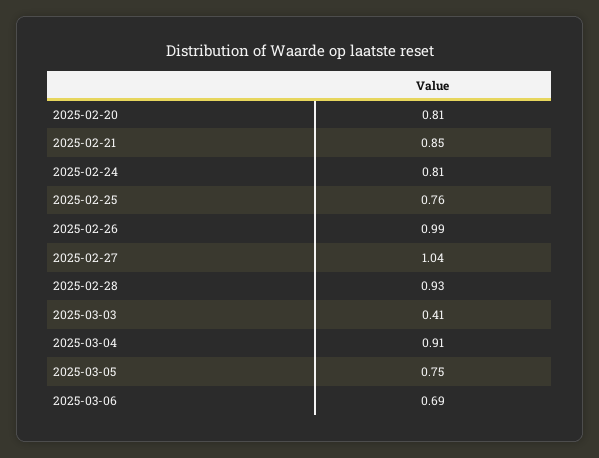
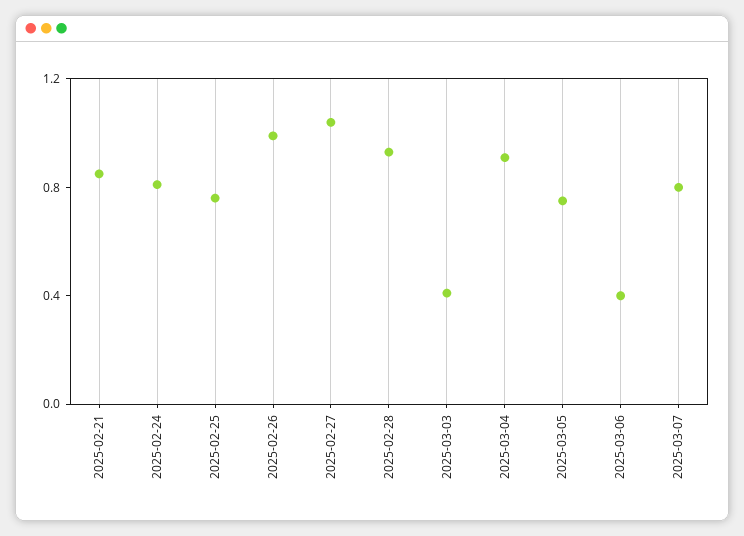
2025-02-20: 0.81 -> none
2025-03-06: 0.69 -> 0.4
2025-03-07: none -> 0.8

